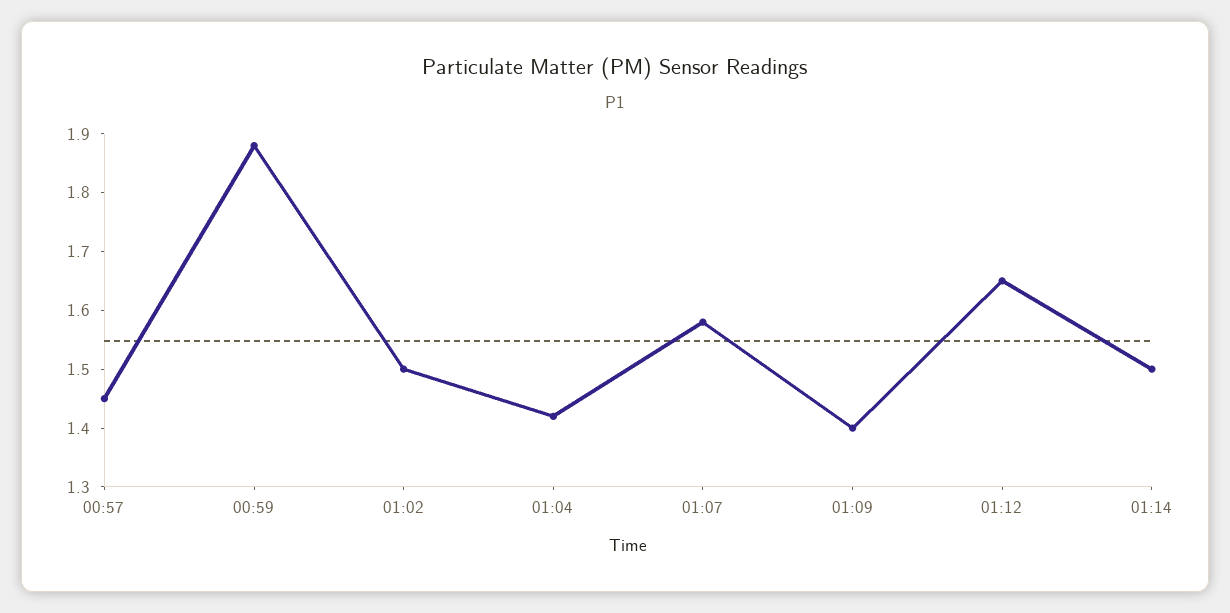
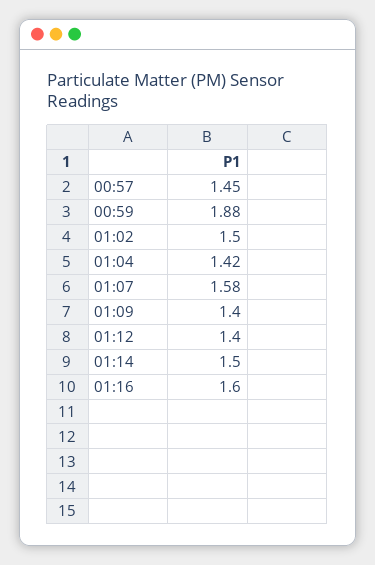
01:12: 1.65 -> 1.4
01:16: none -> 1.6

